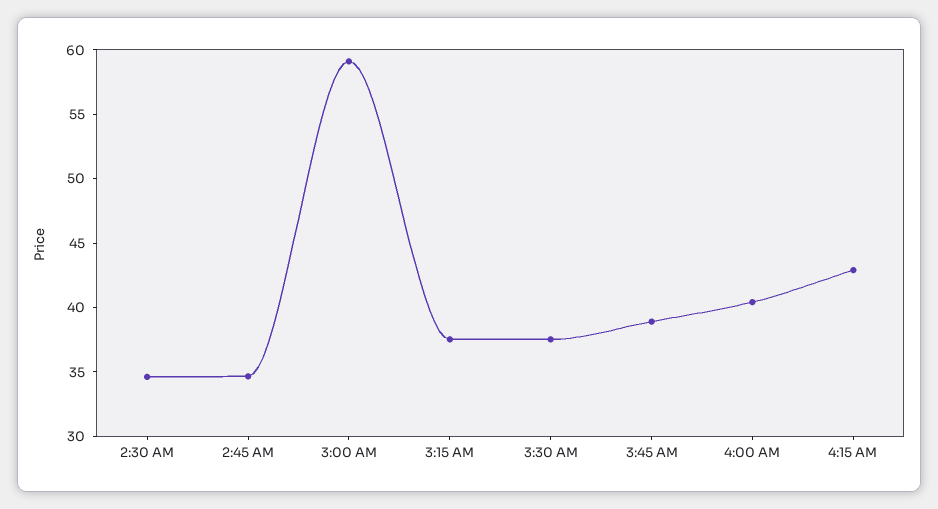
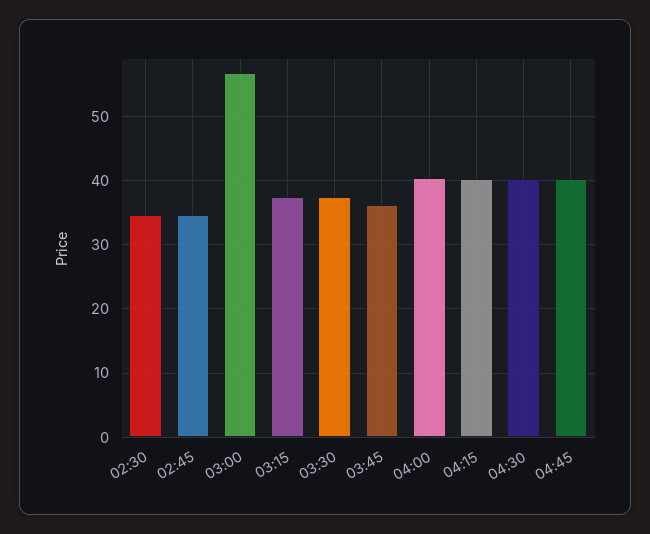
3:00 AM: 59 -> 57
3:45 AM: 39 -> 36
4:15 AM: 43 -> 40
04:30: none -> 40
04:45: none -> 40

